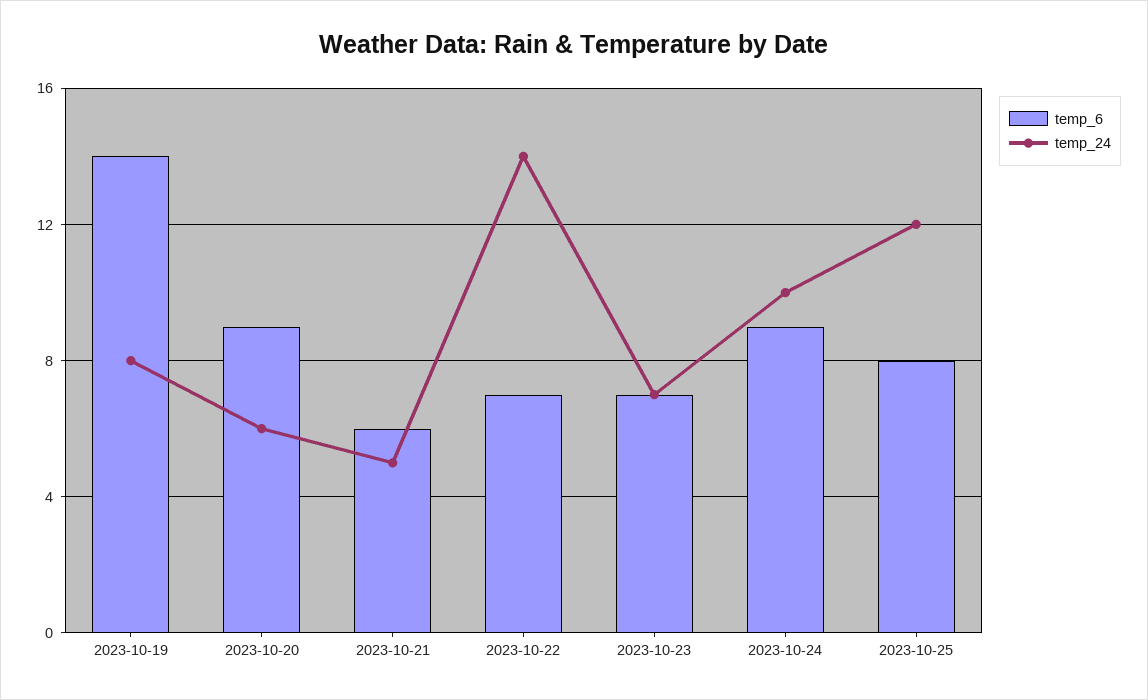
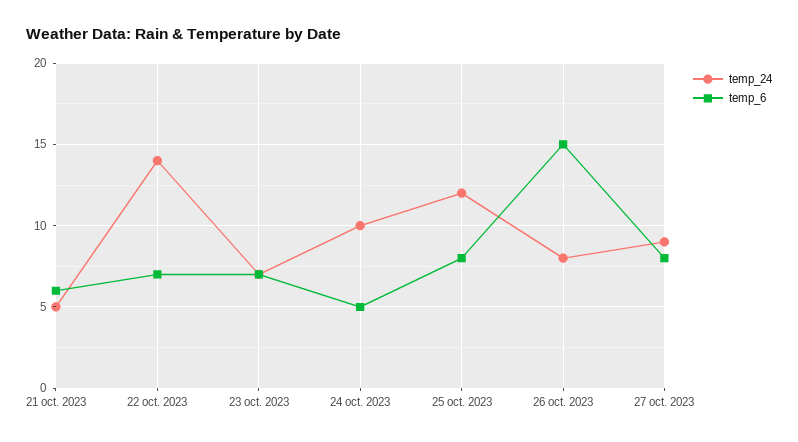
temp_6, 2023-10-19: 14 -> none
temp_24, 2023-10-19: 8 -> none
temp_6, 2023-10-20: 9 -> none
temp_24, 2023-10-20: 6 -> none
temp_6, 2023-10-24: 9 -> 5
temp_24, 26 oct. 2023: none -> 8
temp_6, 26 oct. 2023: none -> 15
temp_24, 27 oct. 2023: none -> 9
temp_6, 27 oct. 2023: none -> 8

